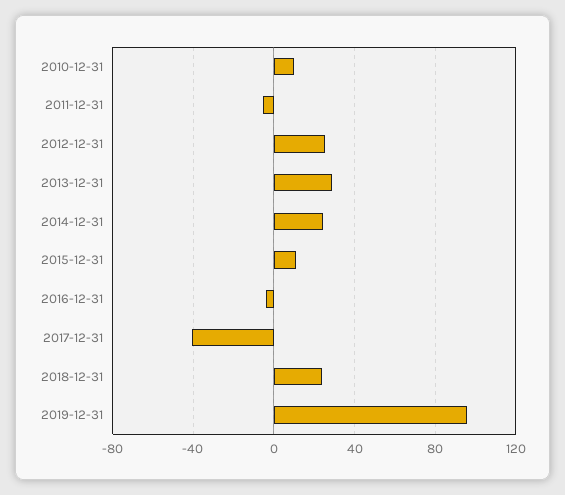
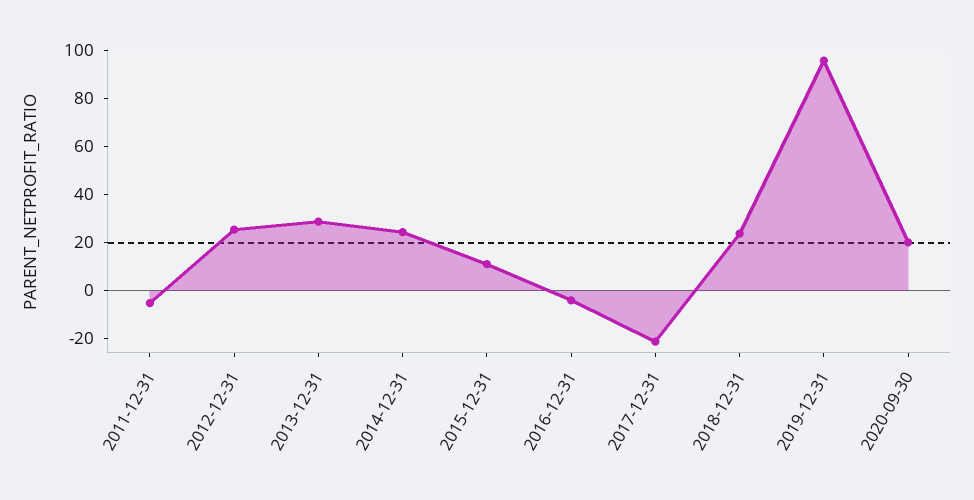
2010-12-31: 10 -> none
2017-12-31: -40 -> -20
2020-09-30: none -> 20

